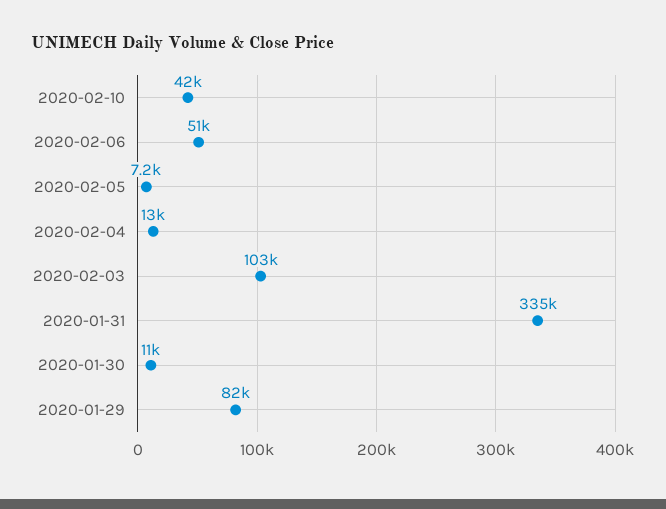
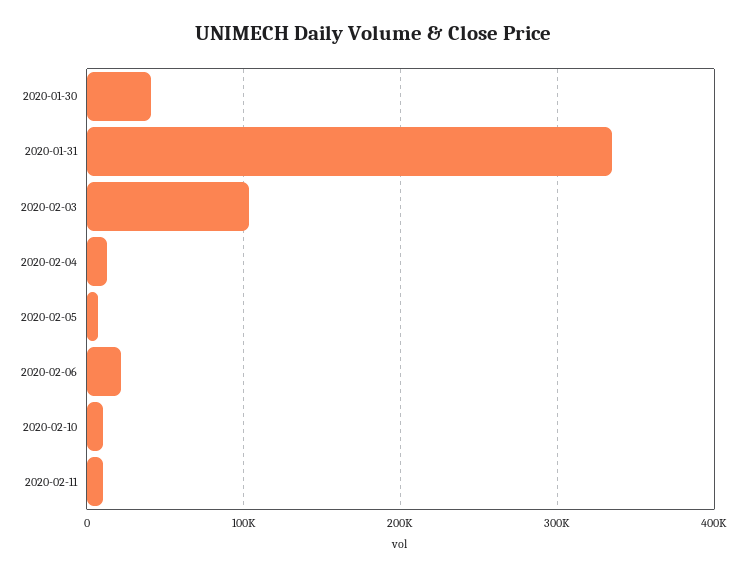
2020-02-10: 42000 -> 10000
2020-02-06: 51000 -> 20000
2020-01-30: 11000 -> 40000
2020-01-29: 82000 -> none
2020-02-11: none -> 10000

